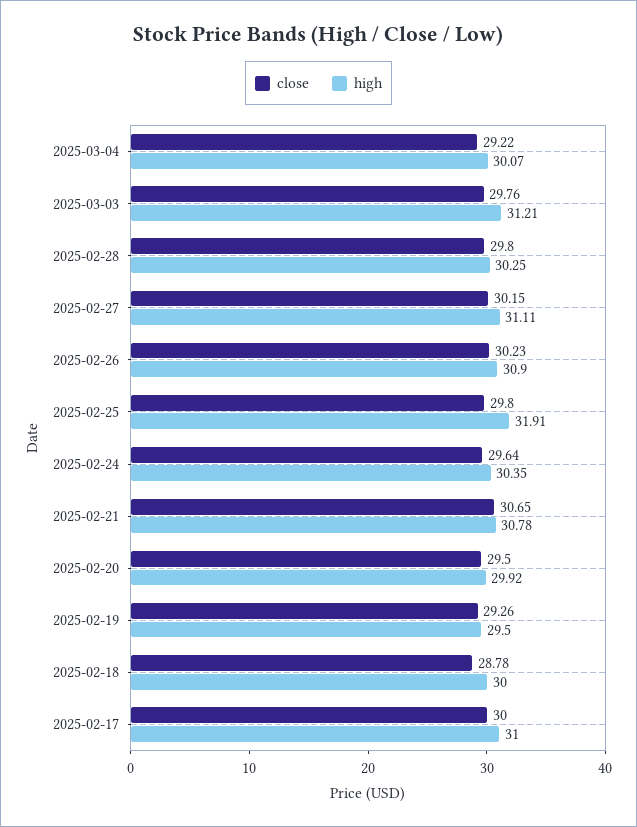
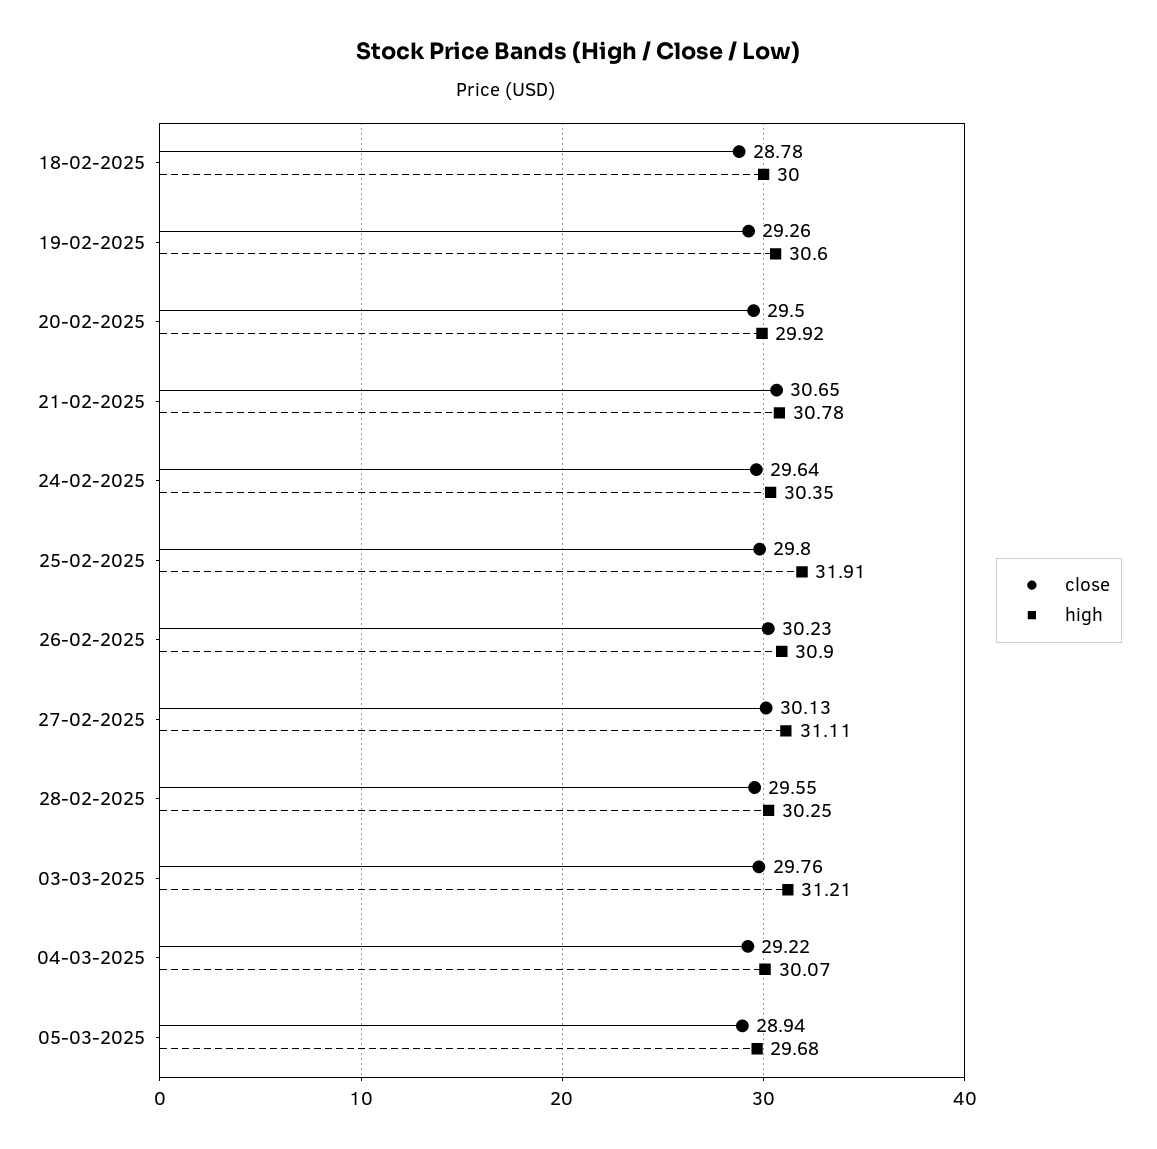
close, 2025-02-28: 29.8 -> 29.55
close, 2025-02-27: 30.15 -> 30.13
high, 2025-02-19: 29.5 -> 30.6
close, 2025-02-17: 30 -> none
high, 2025-02-17: 31 -> none
close, 05-03-2025: none -> 28.94
high, 05-03-2025: none -> 29.68

